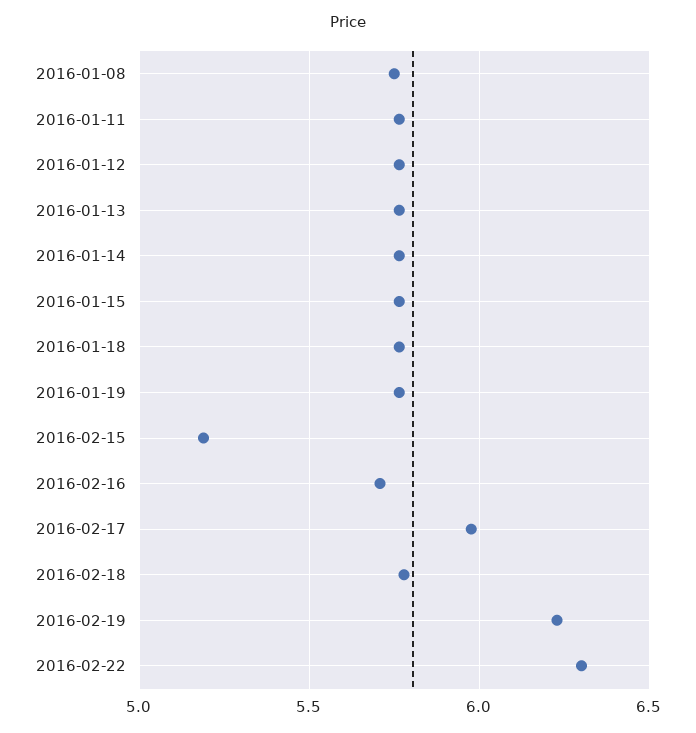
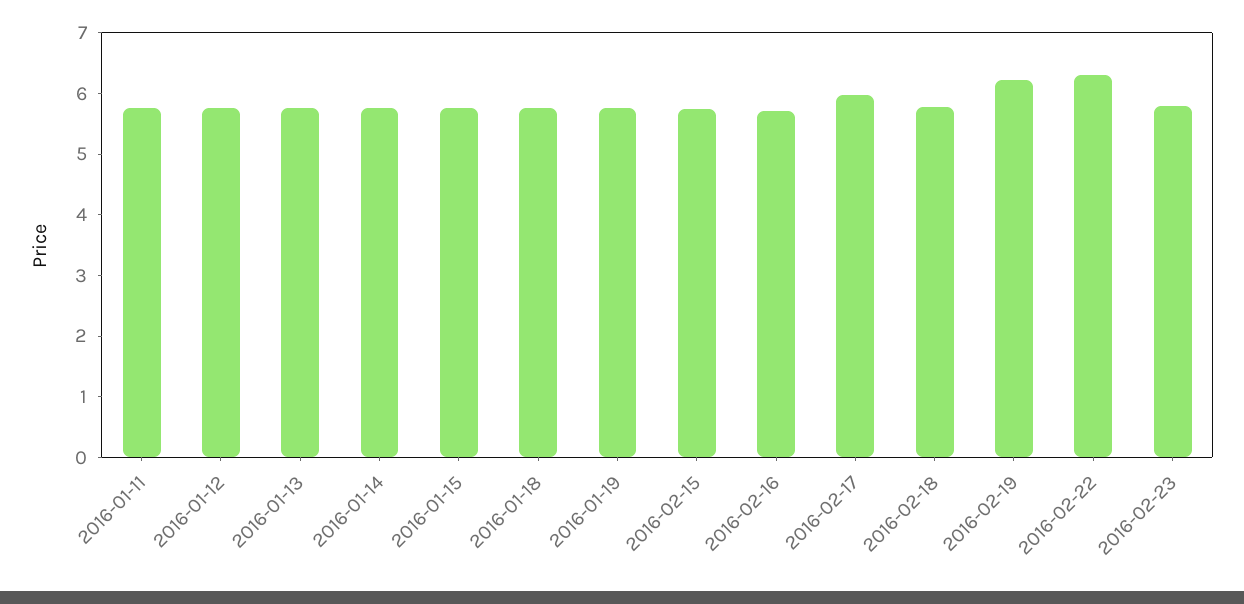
2016-01-08: 5.75 -> none
2016-02-15: 5.2 -> 5.8
2016-02-23: none -> 5.8

